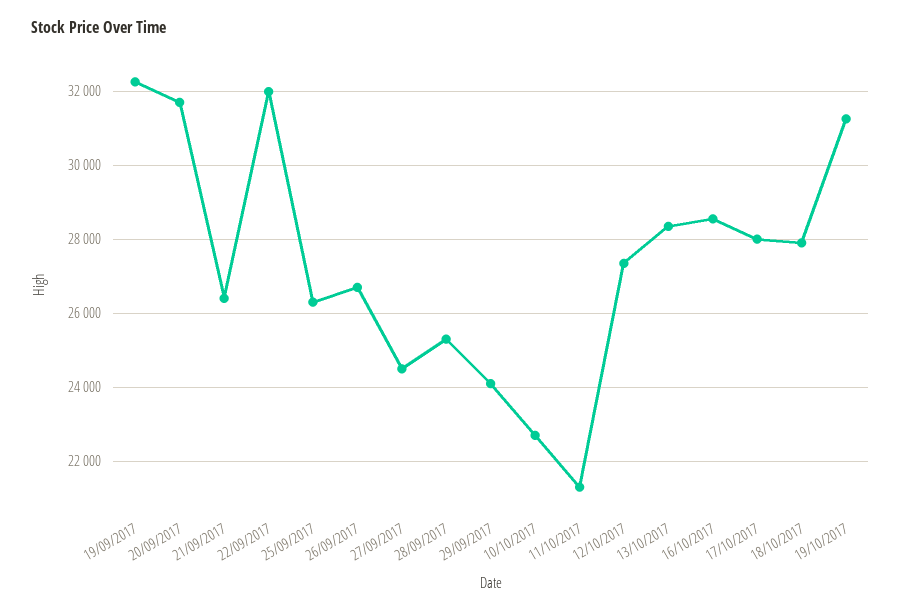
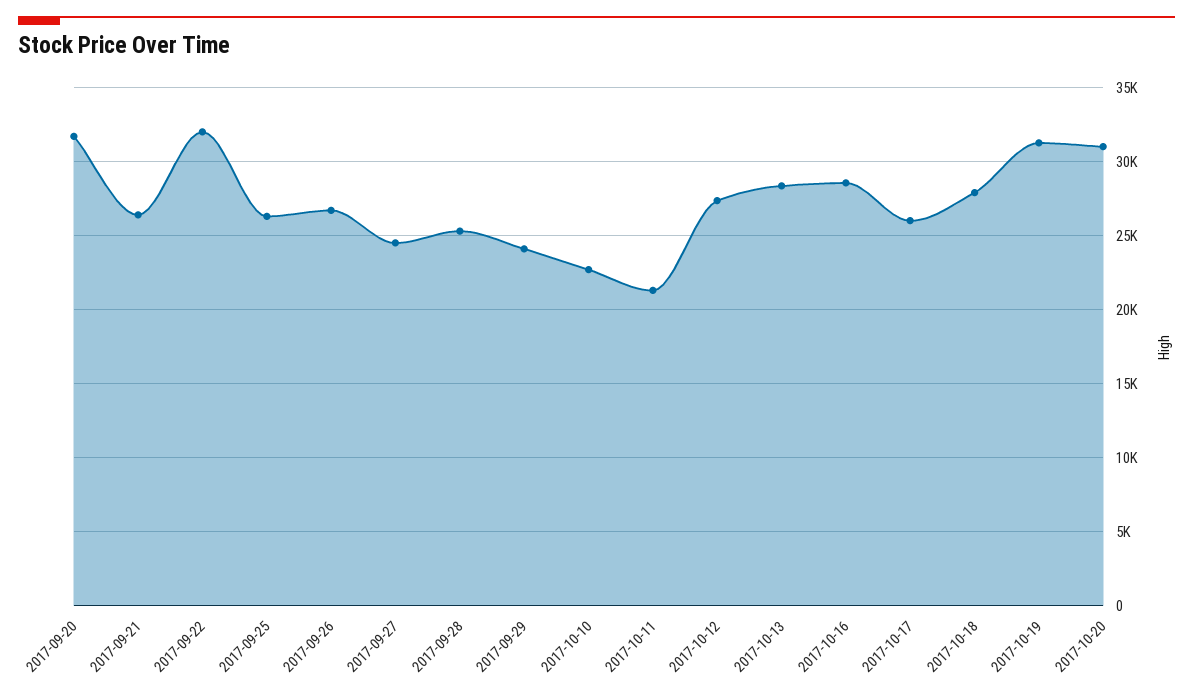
19/09/2017: 32200 -> none
17/10/2017: 28000 -> 26000
2017-10-20: none -> 31000

